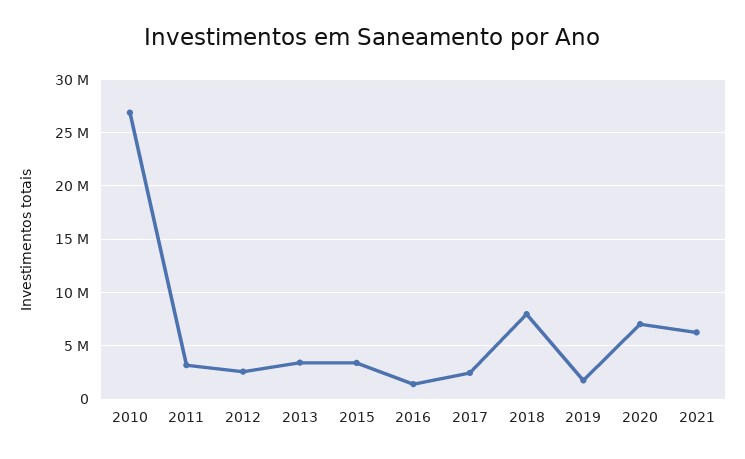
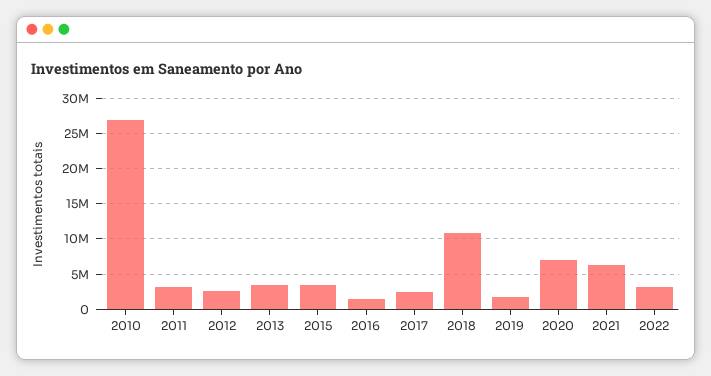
2018: 8000000 -> 11000000
2022: none -> 3000000

